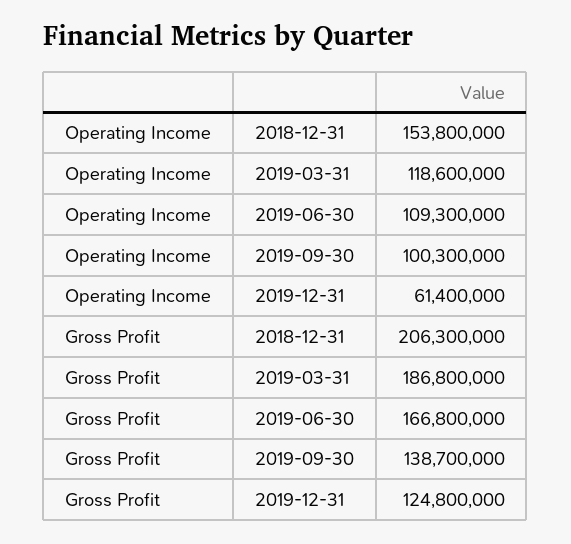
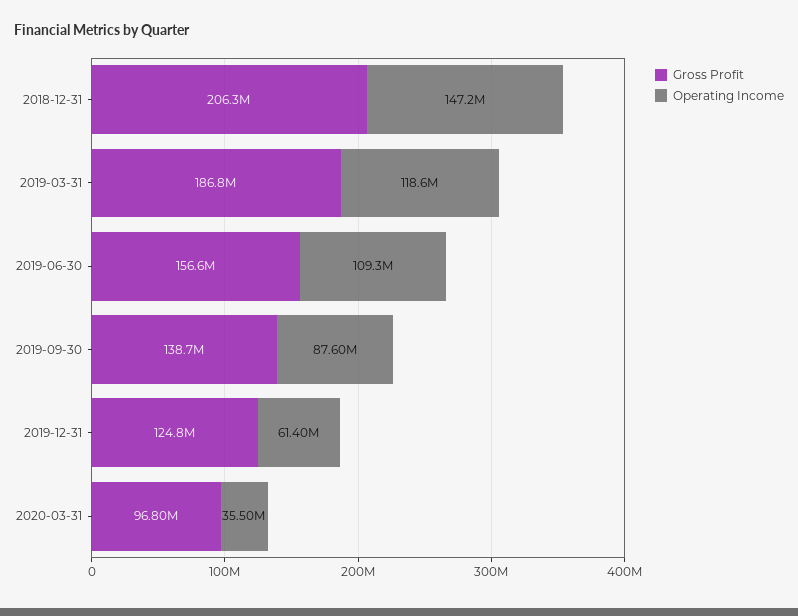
Operating Income, 2018-12-31: 153800000 -> 147200000
Operating Income, 2019-09-30: 100300000 -> 87600000
Gross Profit, 2019-06-30: 166800000 -> 156600000
Gross Profit, 2020-03-31: none -> 96800000
Operating Income, 2020-03-31: none -> 35500000

